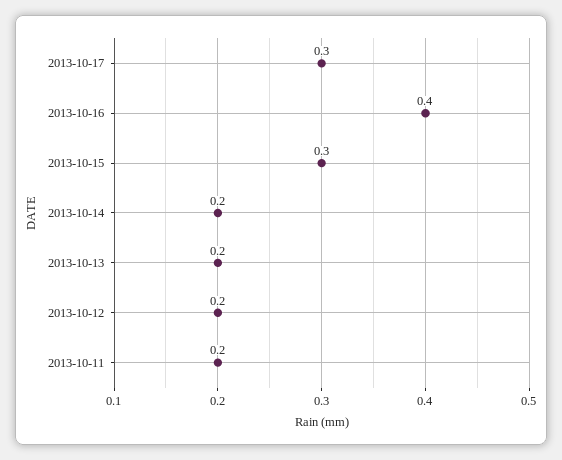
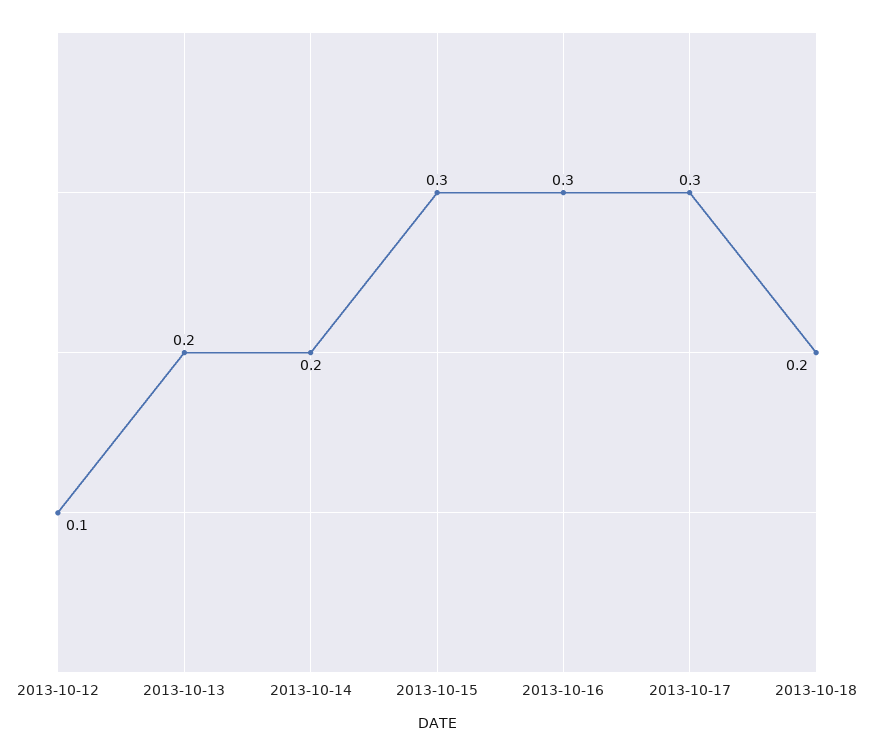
2013-10-16: 0.4 -> 0.3
2013-10-12: 0.2 -> 0.1
2013-10-11: 0.2 -> none
2013-10-18: none -> 0.2

